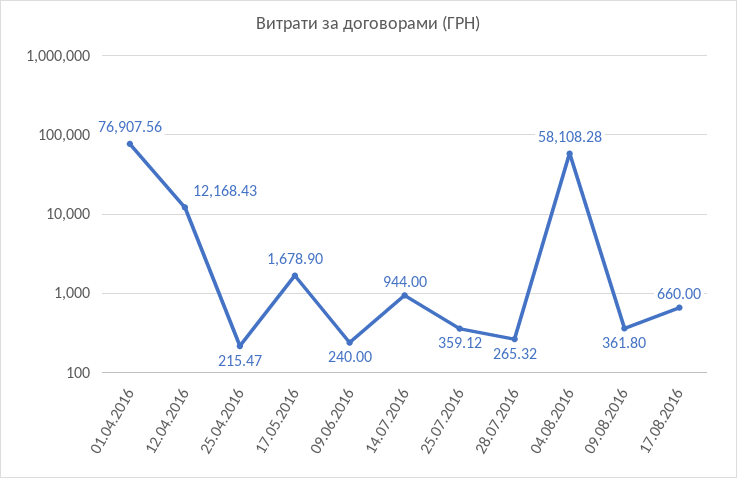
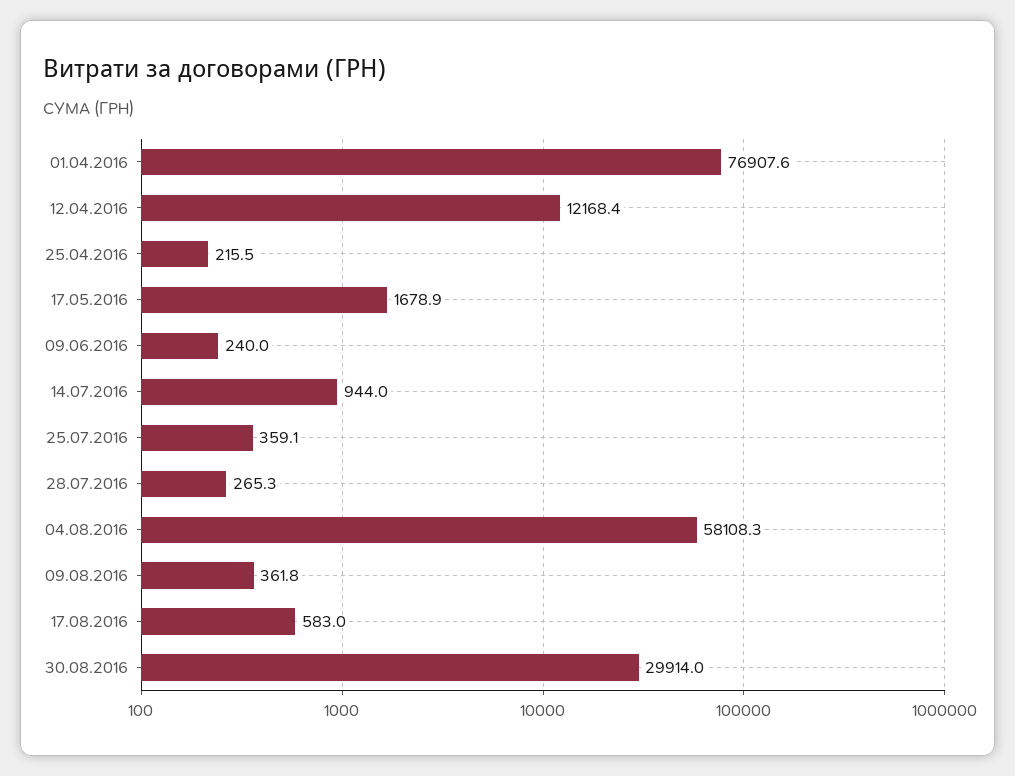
17.08.2016: 660 -> 583
30.08.2016: none -> 29914

